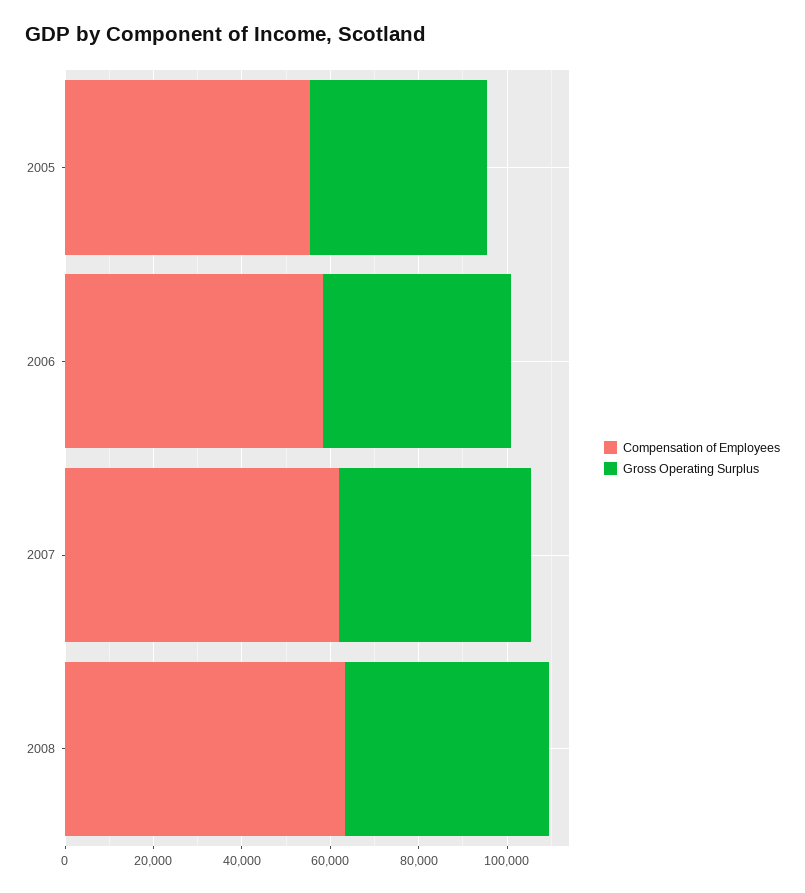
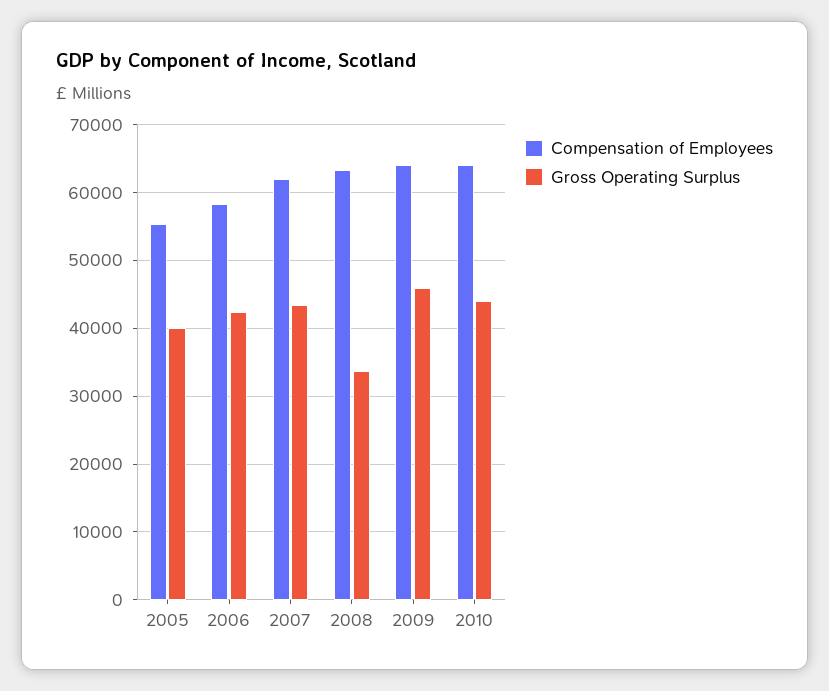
Gross Operating Surplus, 2008: 45000 -> 34000
Compensation of Employees, 2009: none -> 64000
Gross Operating Surplus, 2009: none -> 46000
Compensation of Employees, 2010: none -> 64000
Gross Operating Surplus, 2010: none -> 44000

